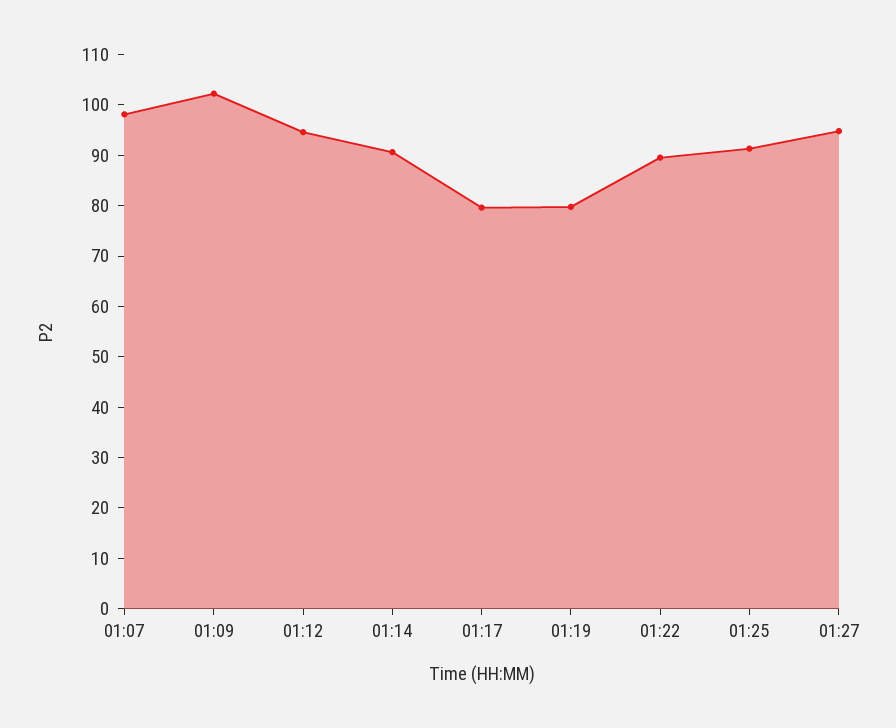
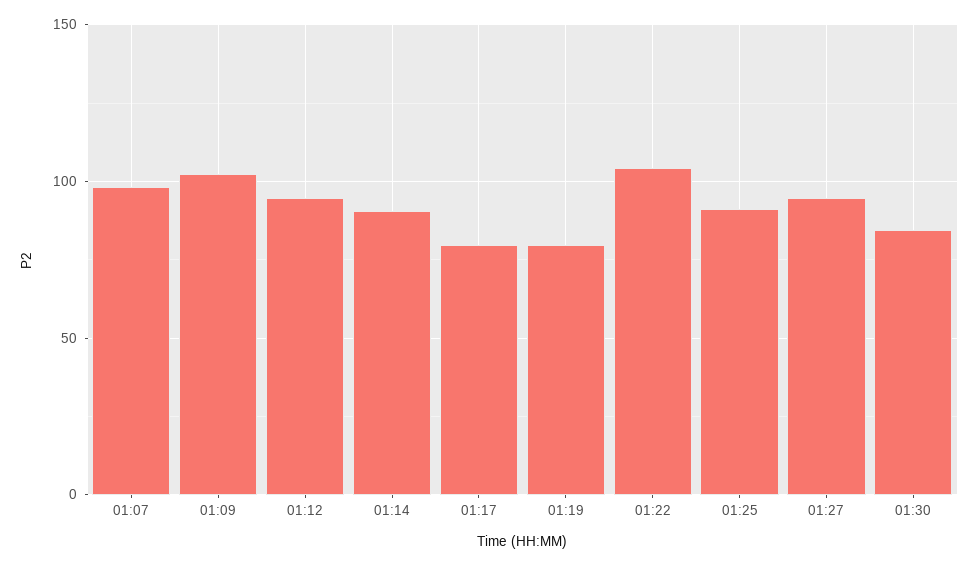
01:22: 90 -> 105
01:30: none -> 85

